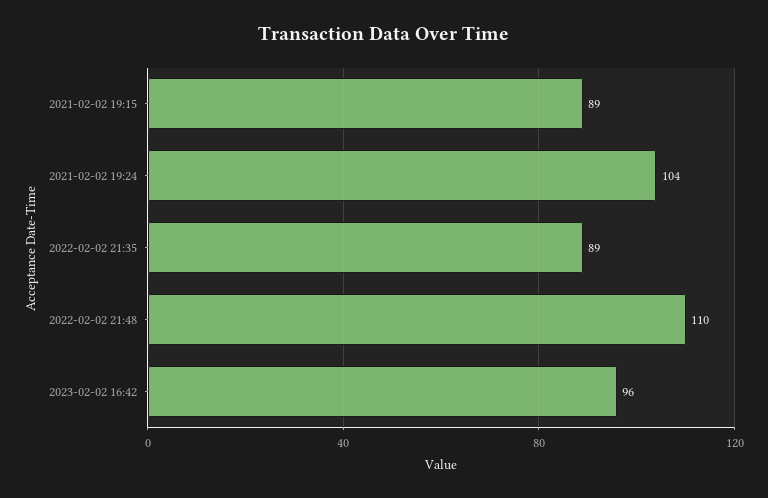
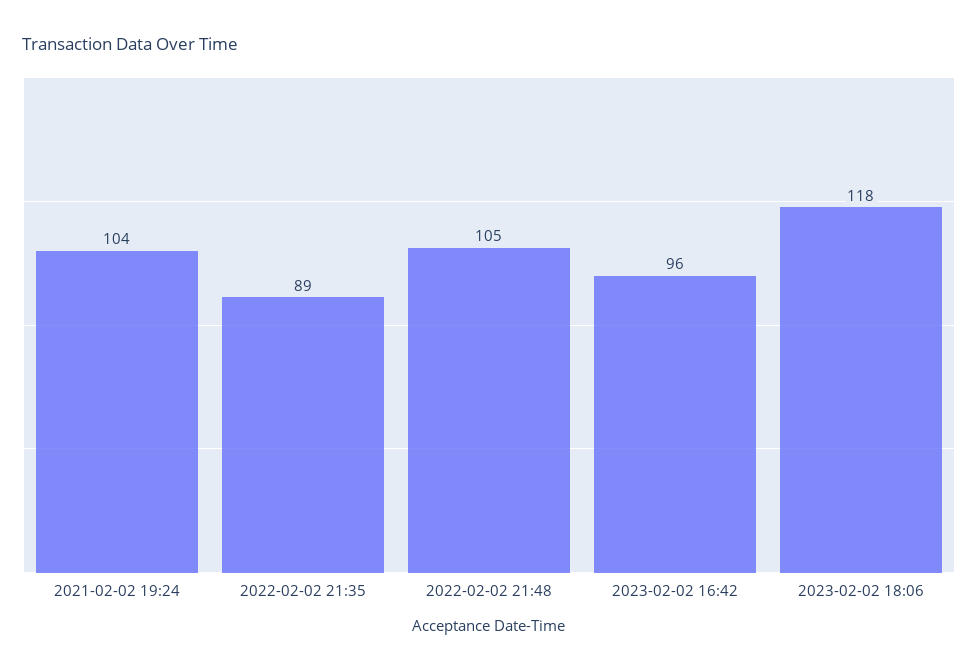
2021-02-02 19:15: 89 -> none
2022-02-02 21:48: 110 -> 105
2023-02-02 18:06: none -> 118

